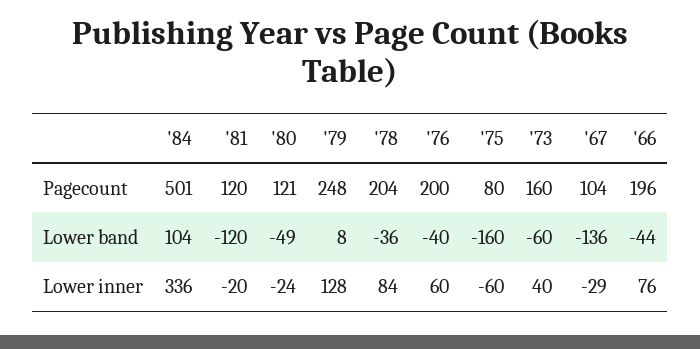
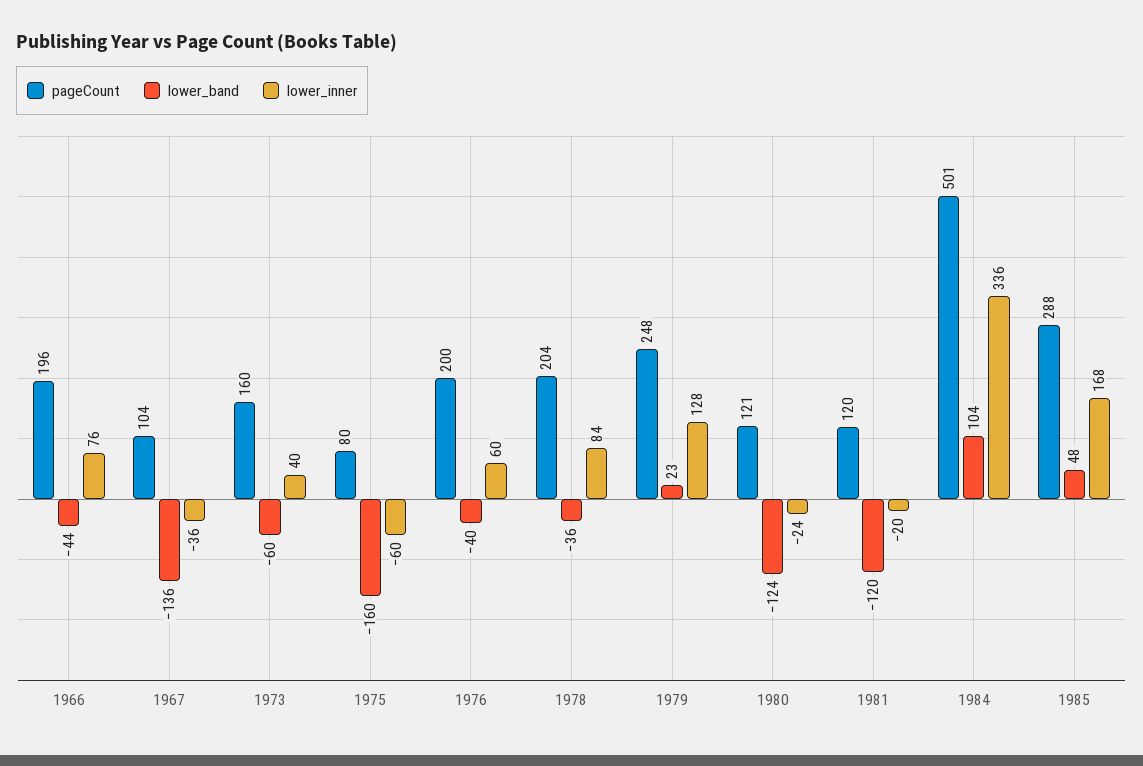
Lower band, '80: -49 -> -124
Lower band, '79: 8 -> 23
Lower inner, '67: -29 -> -36
Pagecount, 1985: none -> 288
Lower band, 1985: none -> 48
Lower inner, 1985: none -> 168

